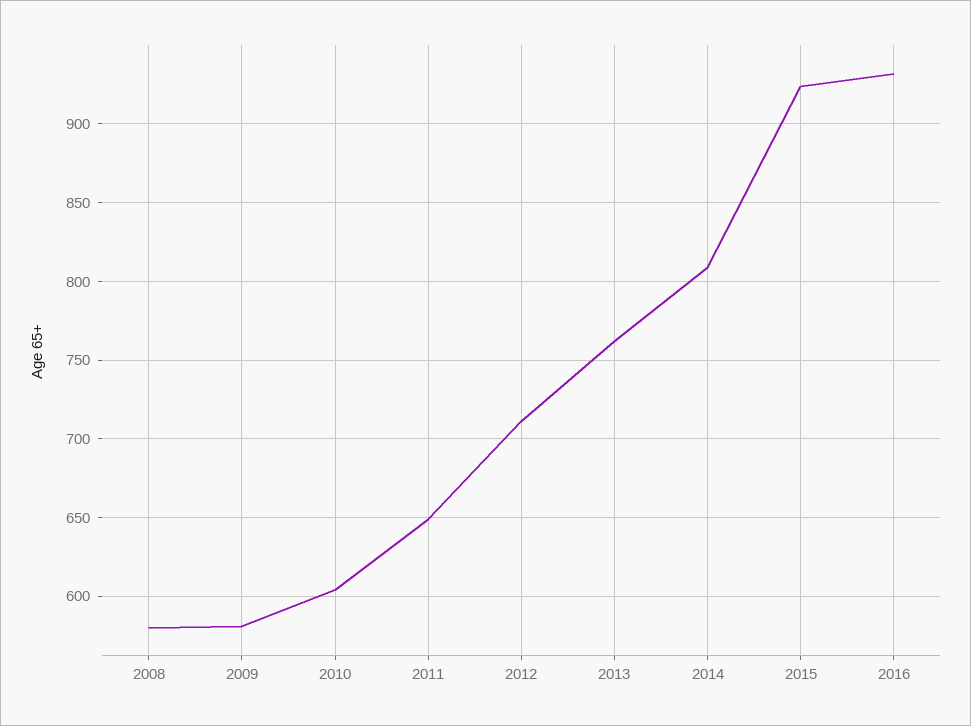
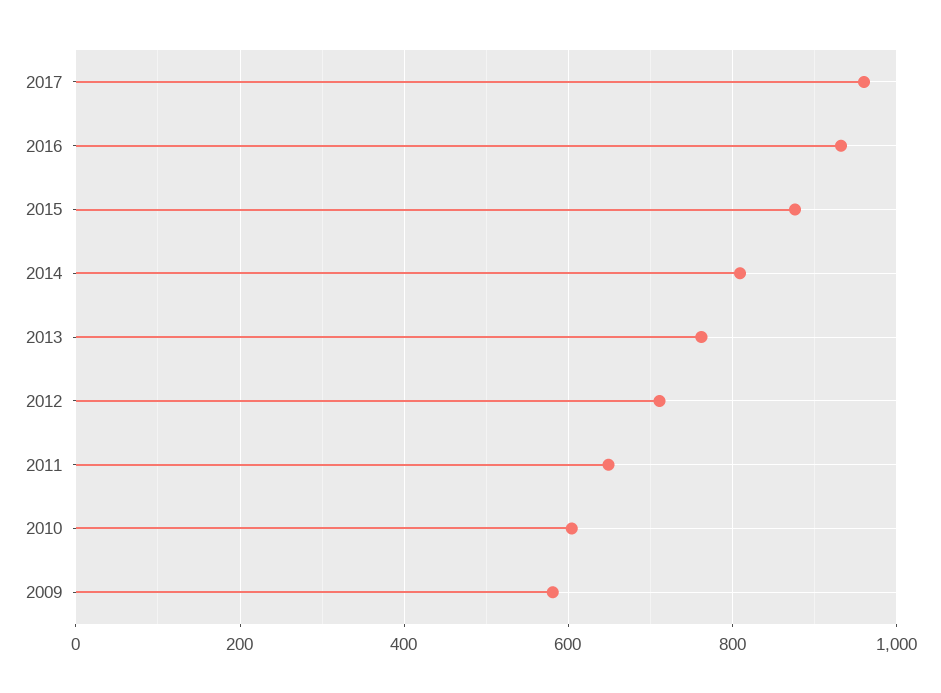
2008: 580 -> none
2015: 925 -> 880
2017: none -> 960

